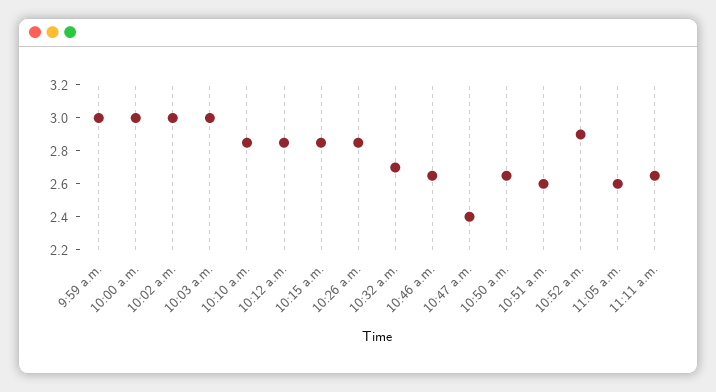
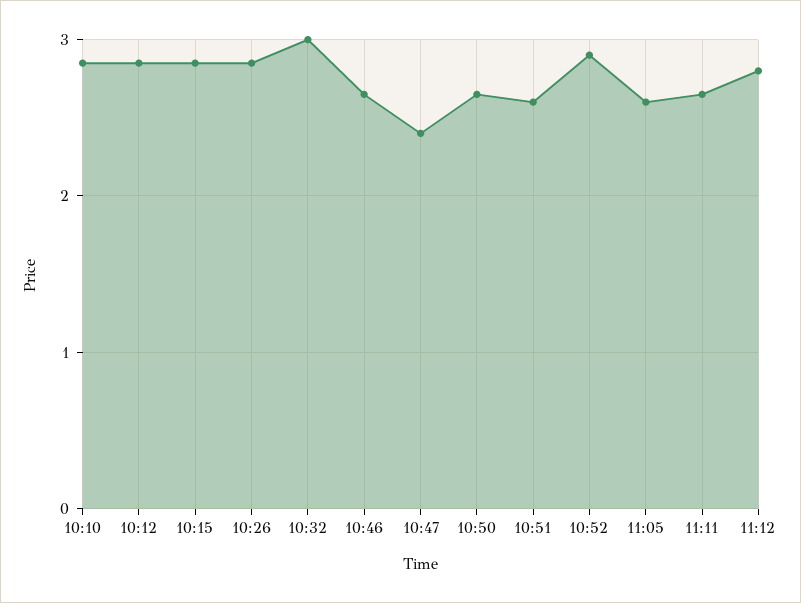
9:59 a.m.: 3 -> none
10:00 a.m.: 3 -> none
10:02 a.m.: 3 -> none
10:03 a.m.: 3 -> none
10:32 a.m.: 2.7 -> 3
11:12: none -> 2.8

